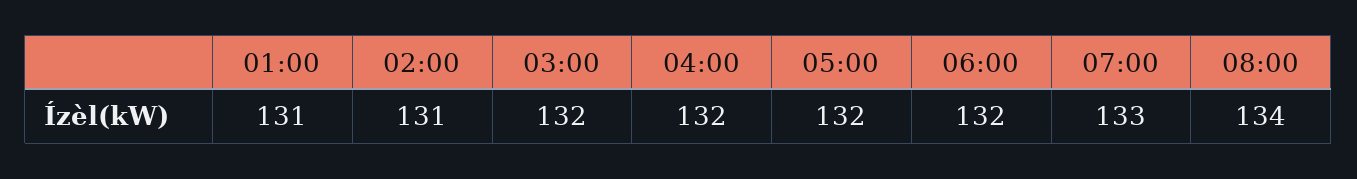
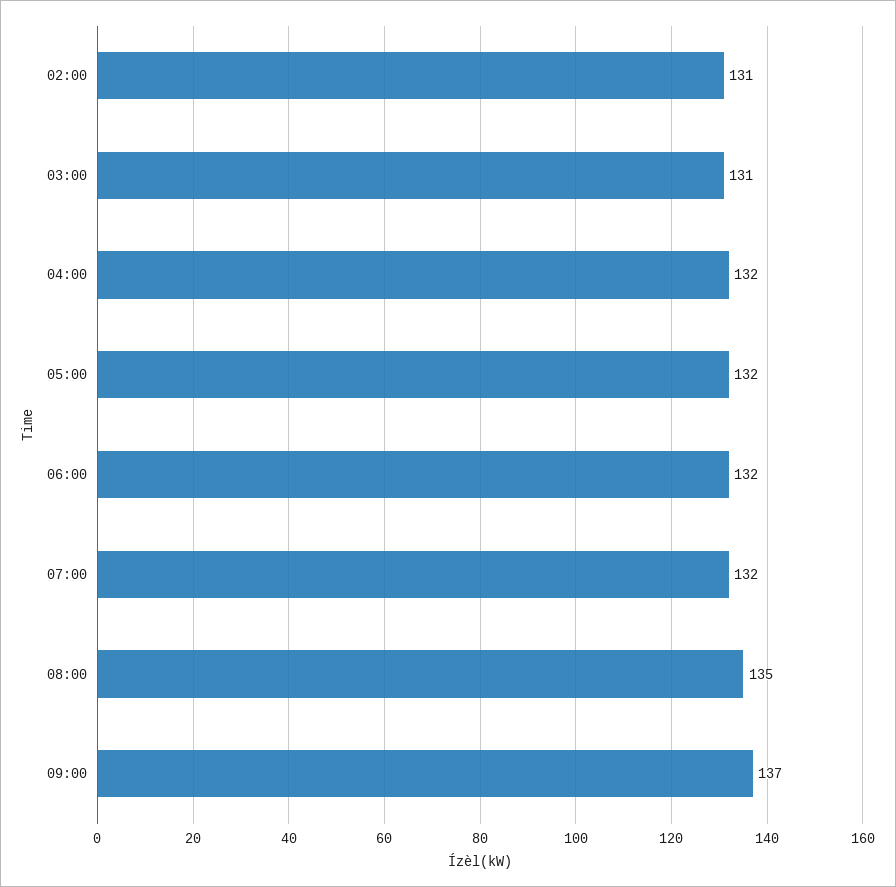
01:00: 131 -> none
03:00: 132 -> 131
07:00: 133 -> 132
08:00: 134 -> 135
09:00: none -> 137

